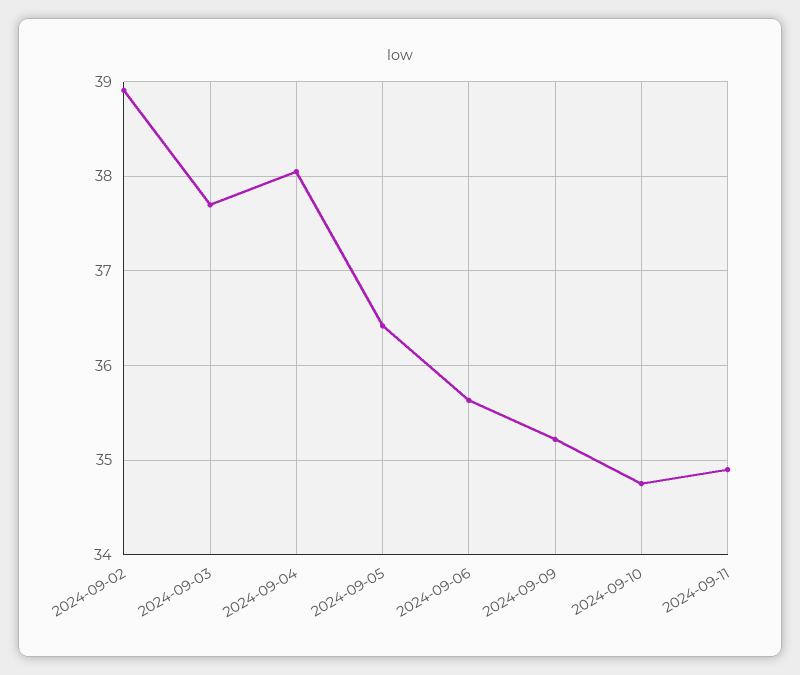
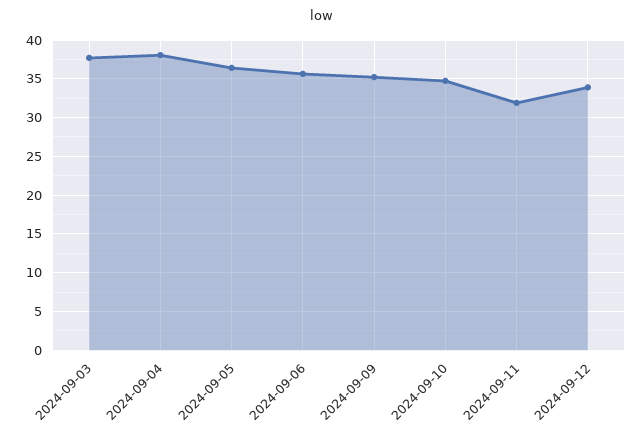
2024-09-02: 38.9 -> none
2024-09-11: 34.9 -> 32
2024-09-12: none -> 34

